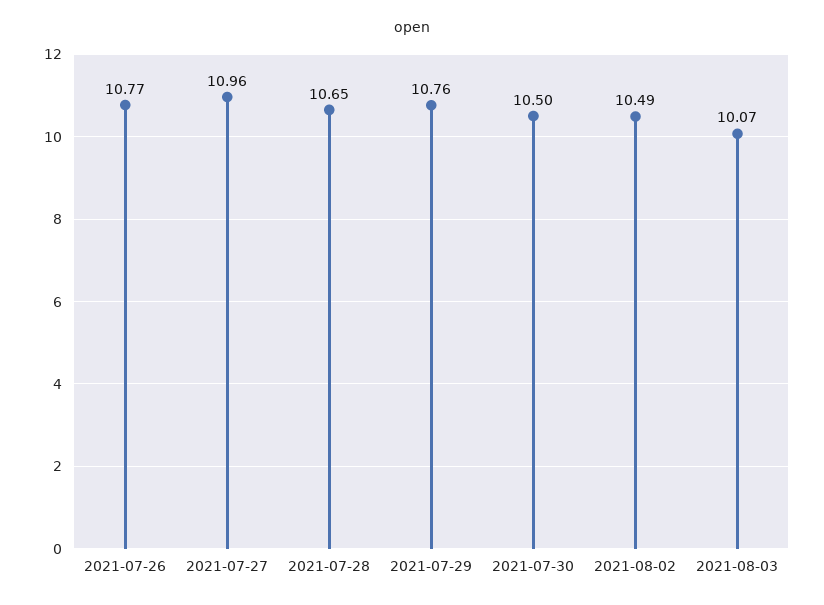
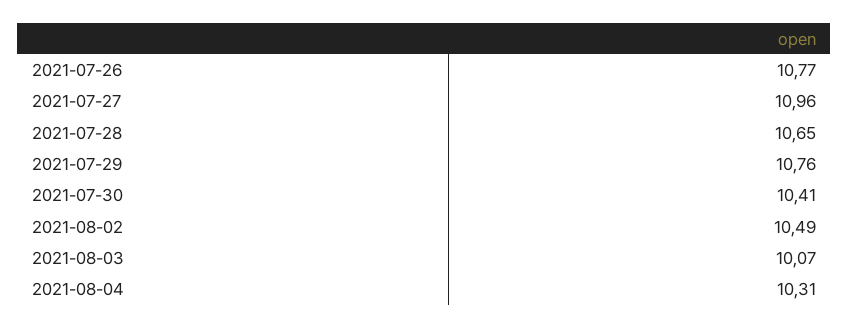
2021-07-30: 10.5 -> 10.41
2021-08-04: none -> 10.31

